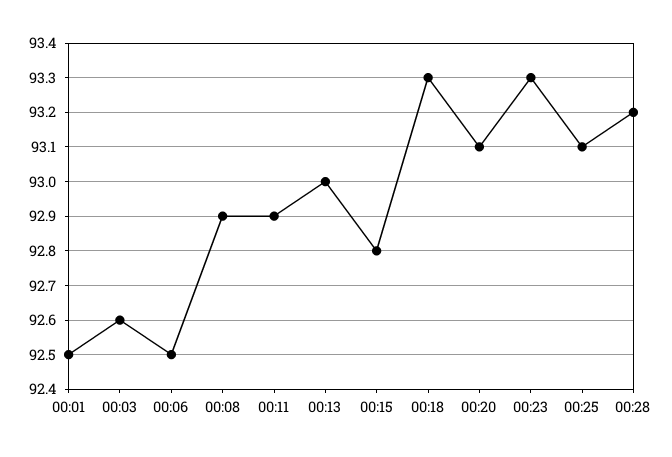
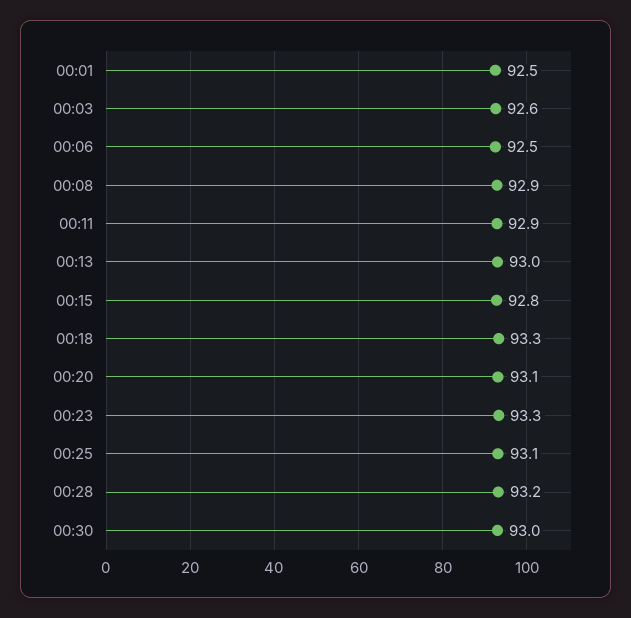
00:30: none -> 93

